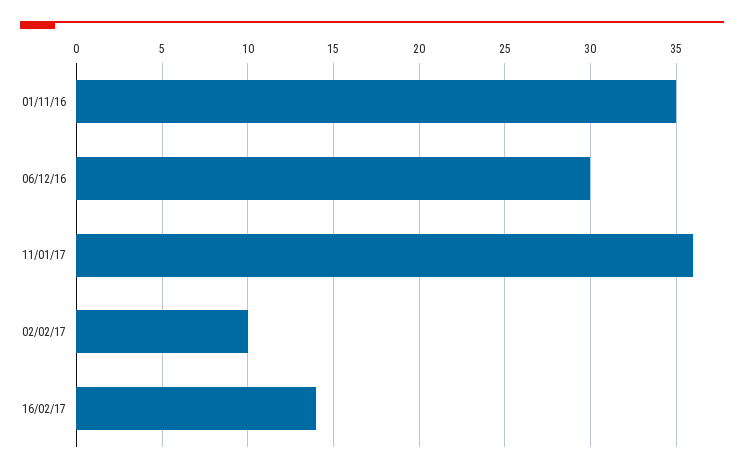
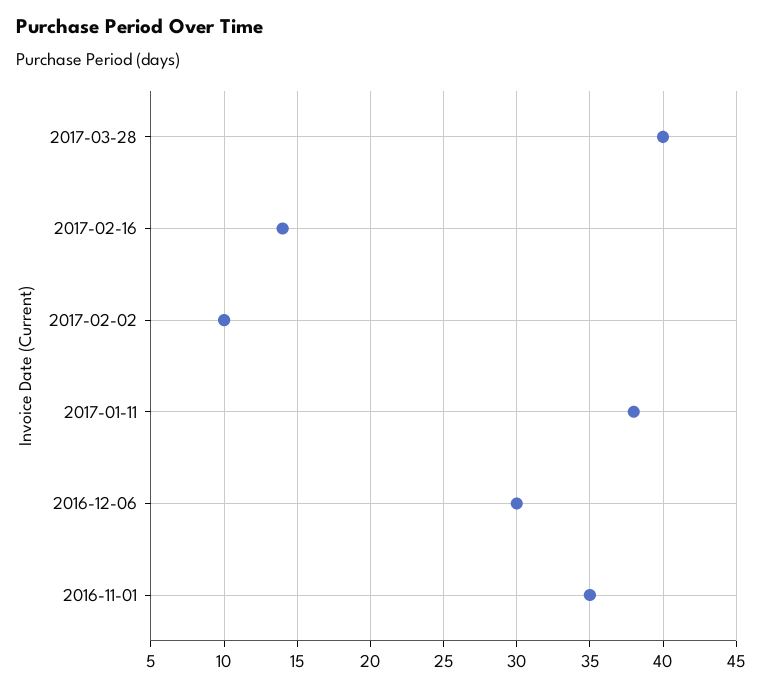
11/01/17: 36 -> 38
2017-03-28: none -> 40

